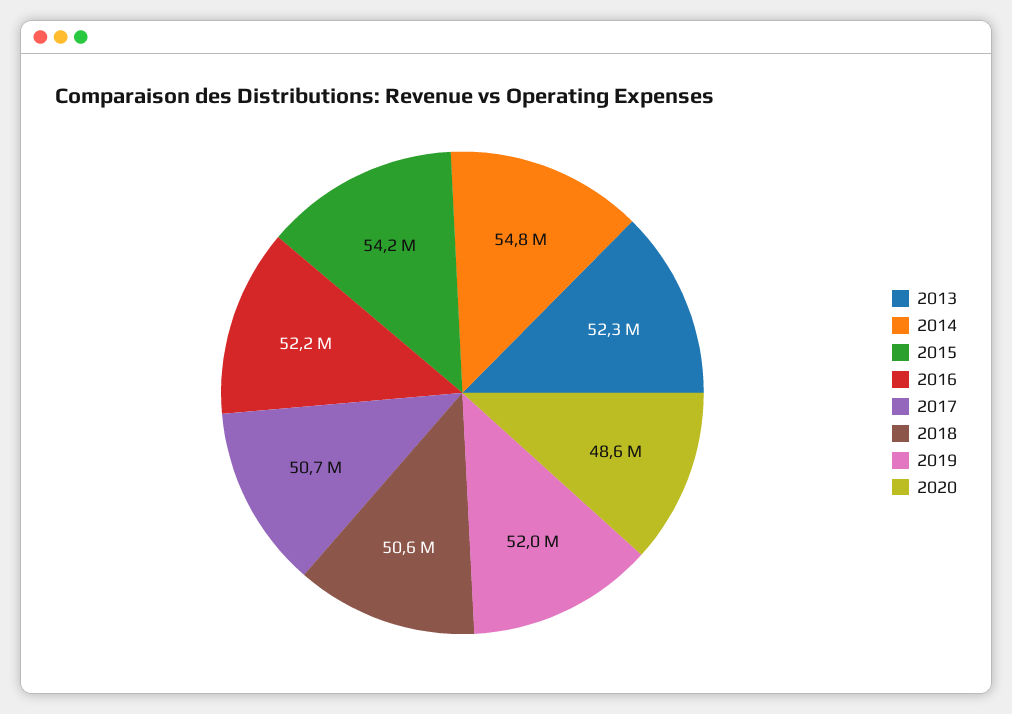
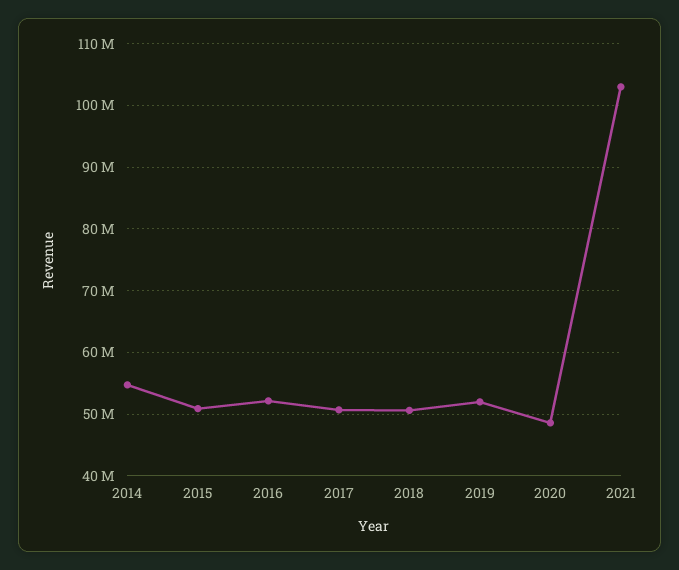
2013: 52300000 -> none
2015: 54200000 -> 51000000
2021: none -> 103000000

